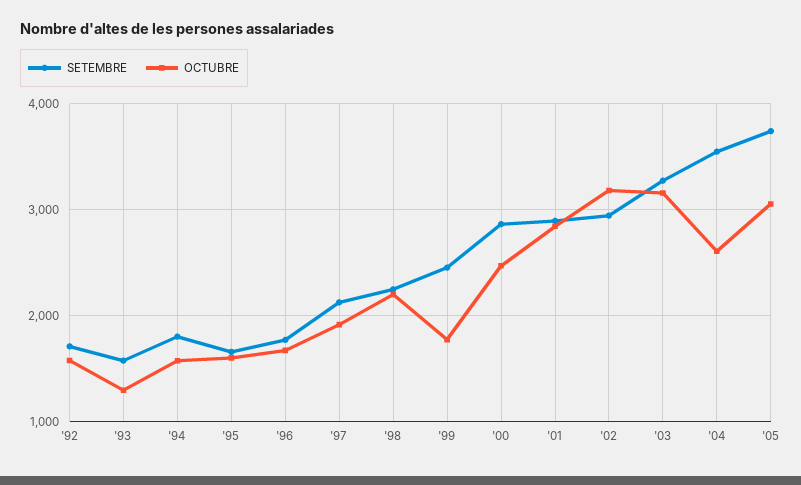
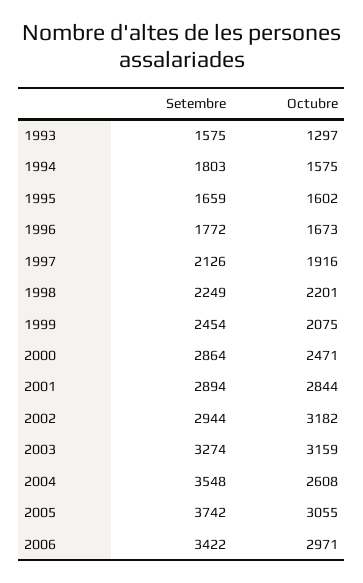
SETEMBRE, '92: 1700 -> none
OCTUBRE, '92: 1600 -> none
OCTUBRE, '99: 1800 -> 2075
SETEMBRE, 2006: none -> 3422
OCTUBRE, 2006: none -> 2971

